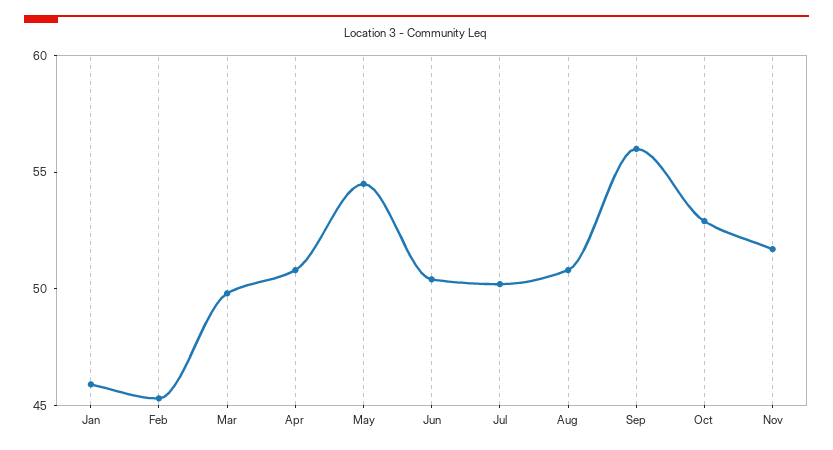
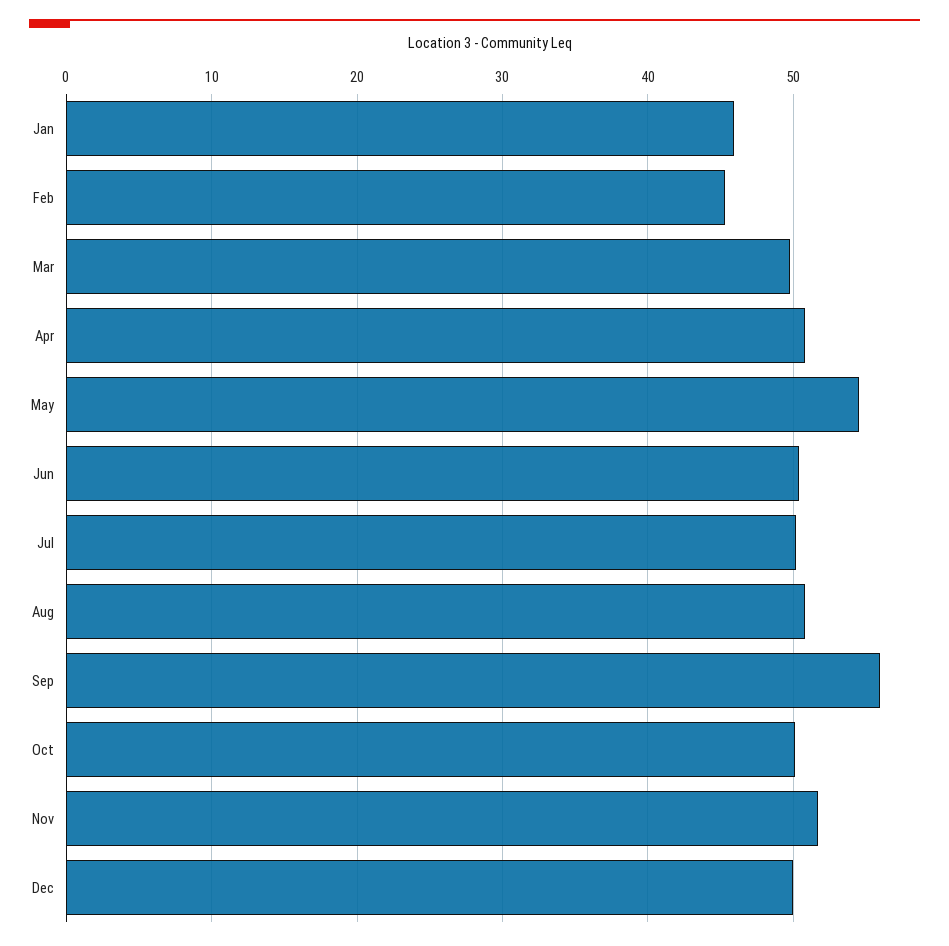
Oct: 53 -> 50
Dec: none -> 50

